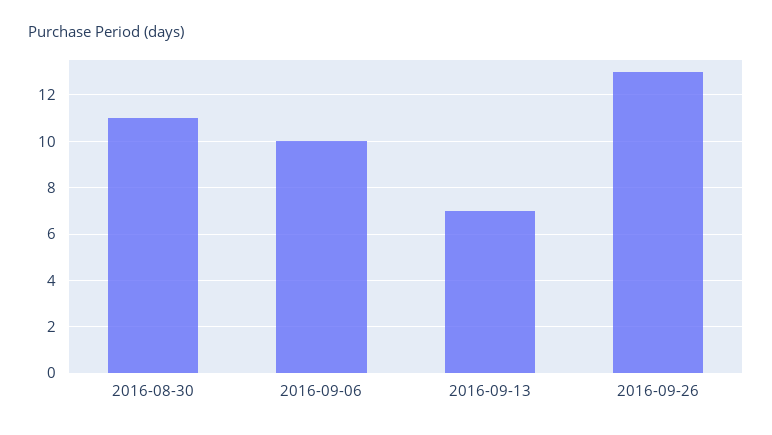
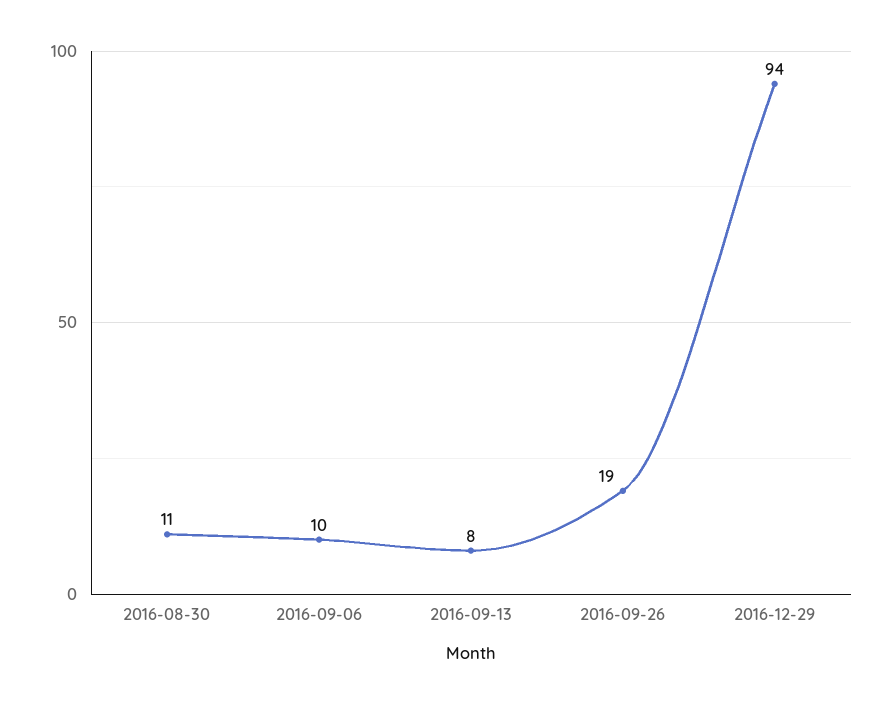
2016-09-13: 7 -> 8
2016-09-26: 13 -> 19
2016-12-29: none -> 94

